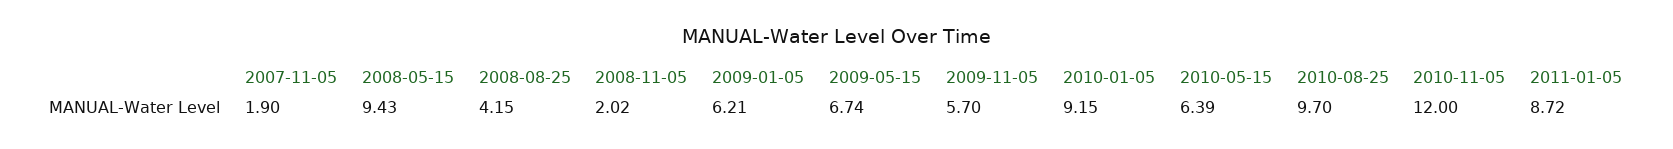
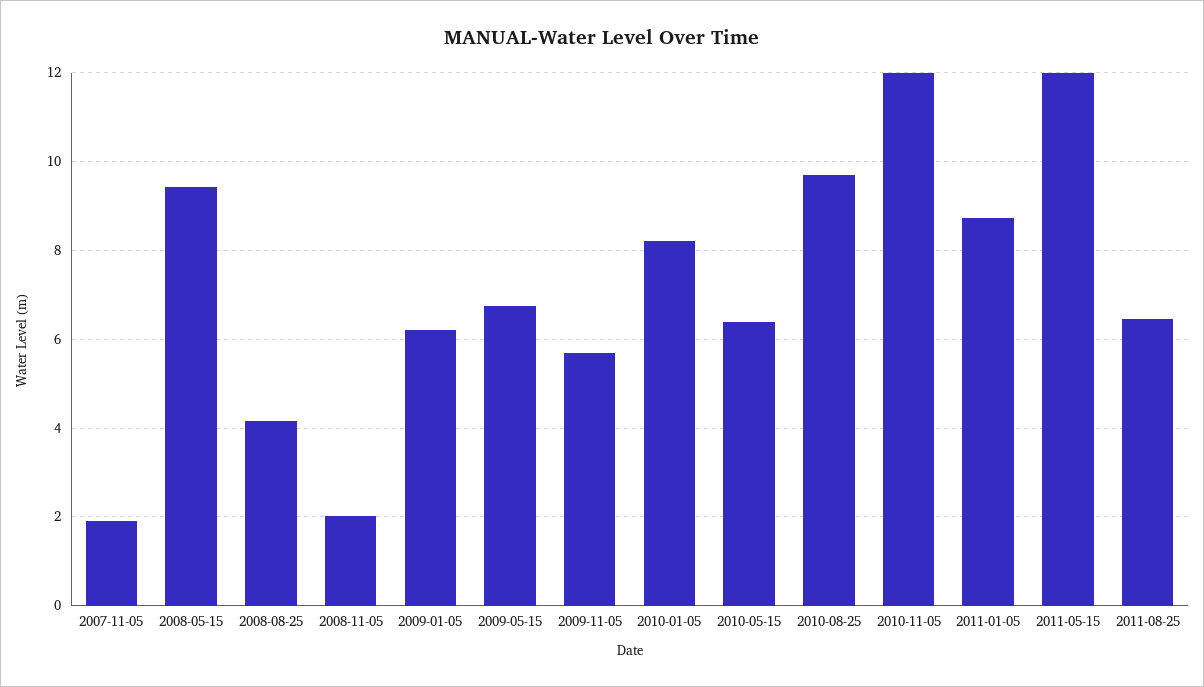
2010-01-05: 9.15 -> 8.2
2011-05-15: none -> 12
2011-08-25: none -> 6.4

